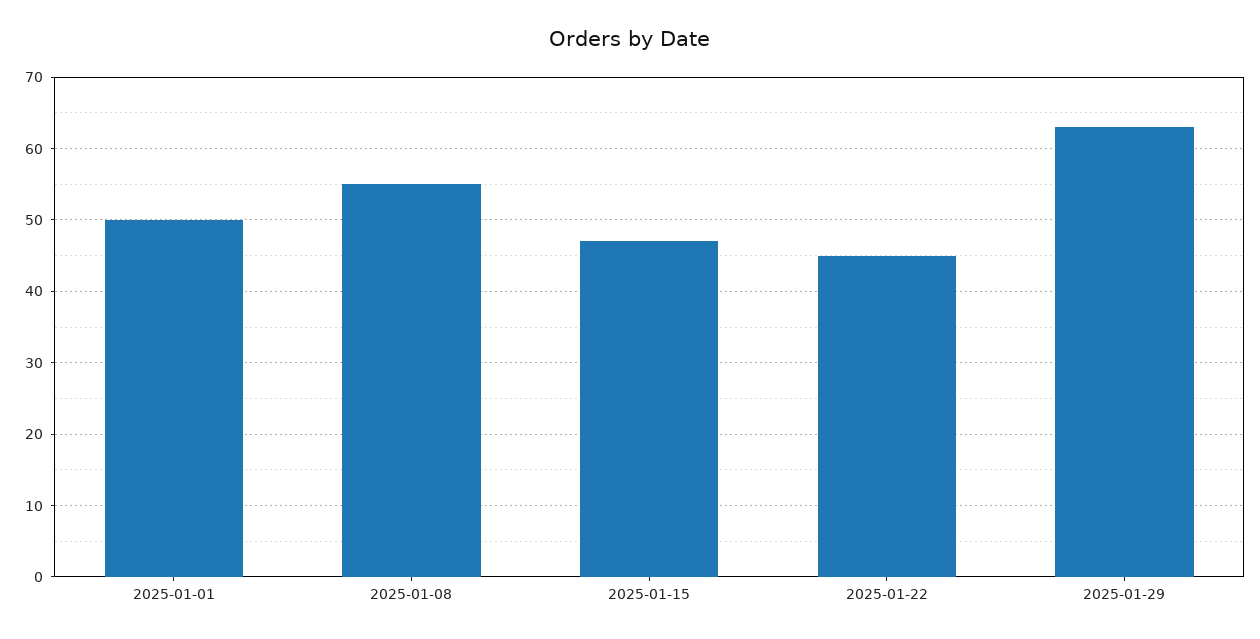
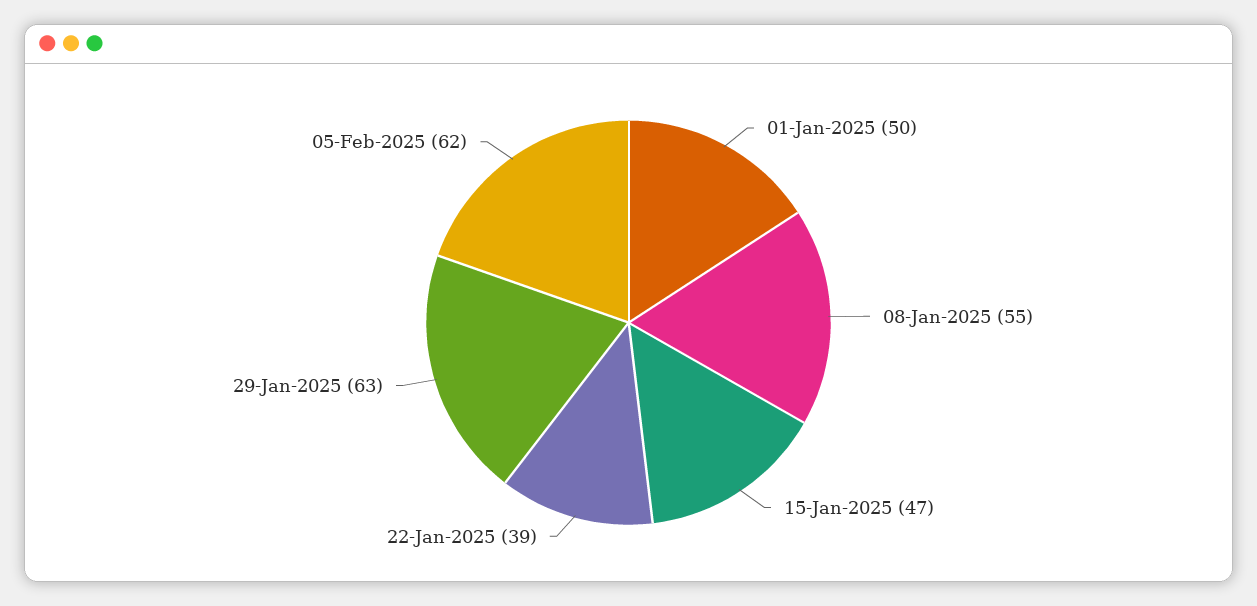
2025-01-22: 45 -> 39
05-Feb-2025: none -> 62

